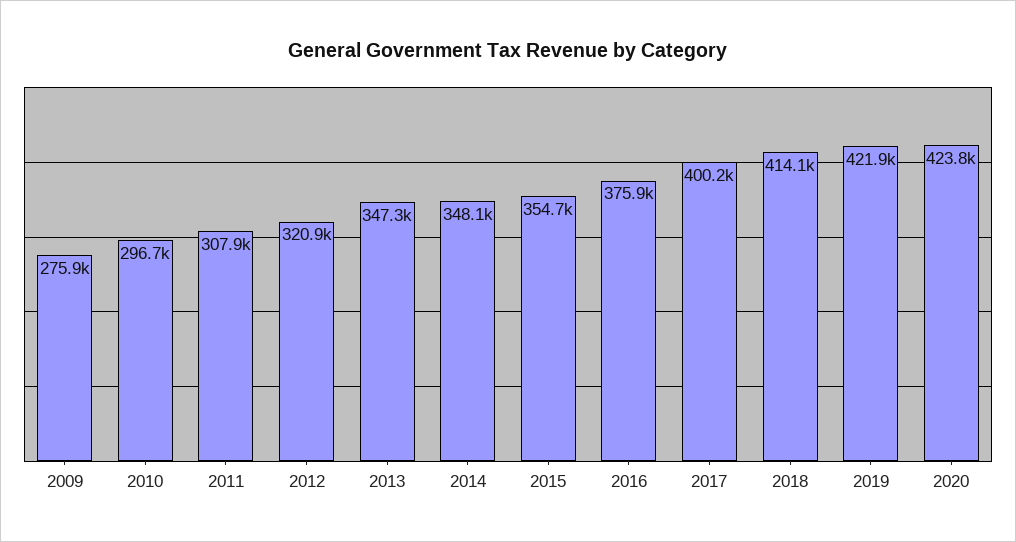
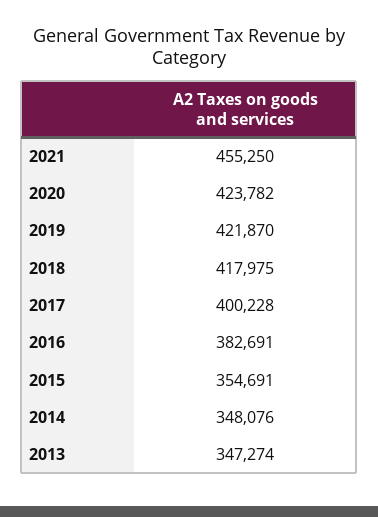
2009: 275900 -> none
2010: 296700 -> none
2011: 307900 -> none
2012: 320900 -> none
2016: 375900 -> 382691
2018: 414100 -> 417975
2021: none -> 455250

